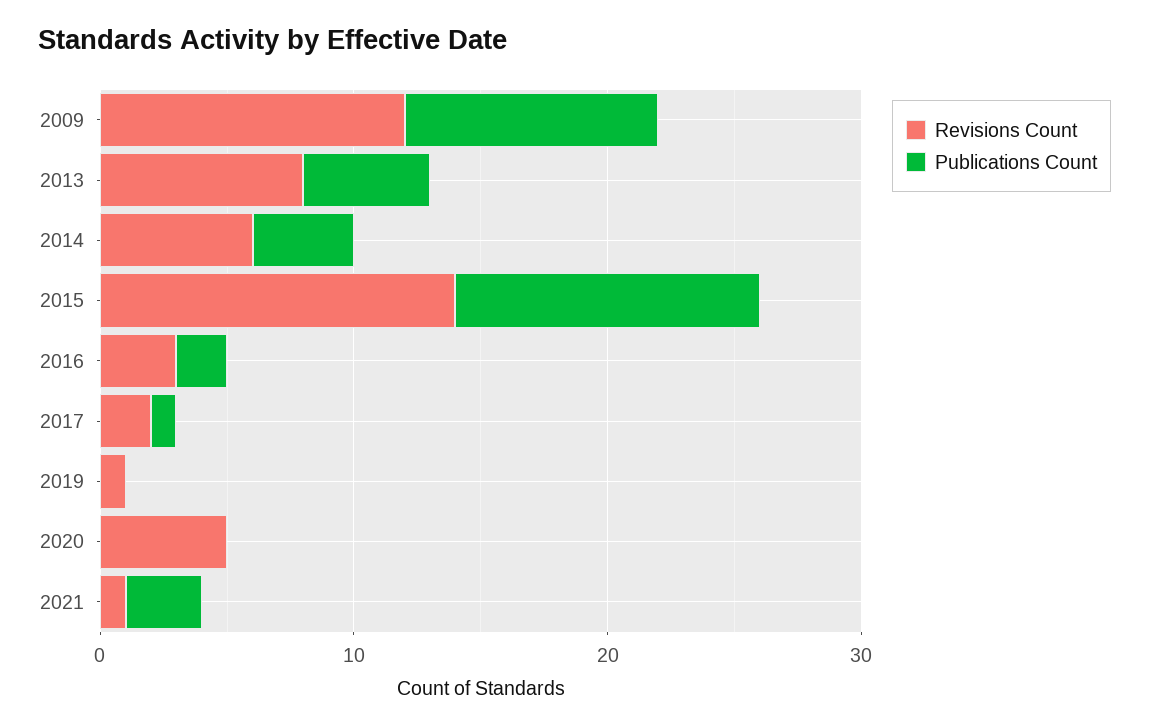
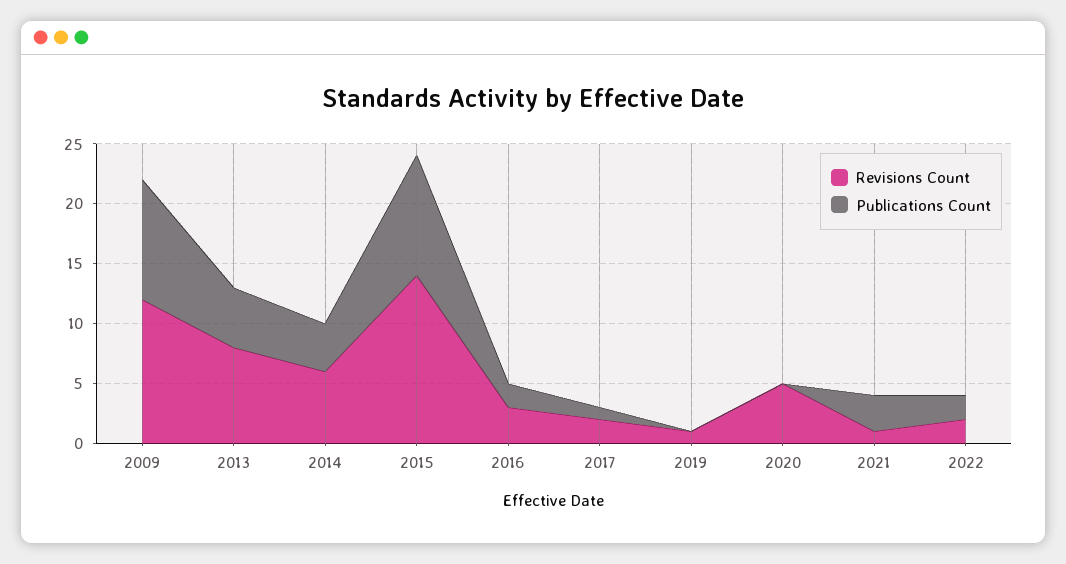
Publications Count, 2015: 12 -> 10
Revisions Count, 2022: none -> 2
Publications Count, 2022: none -> 2

